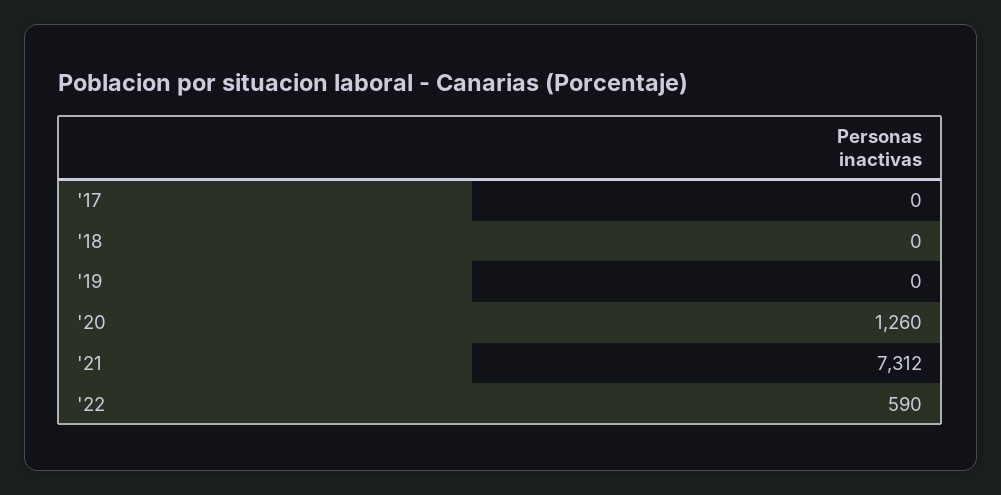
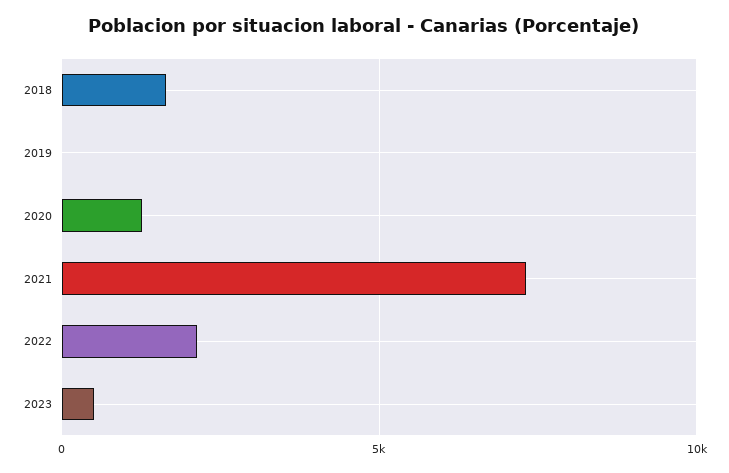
'17: 0 -> none
'18: 0 -> 1500
'22: 590 -> 2000
2023: none -> 500

